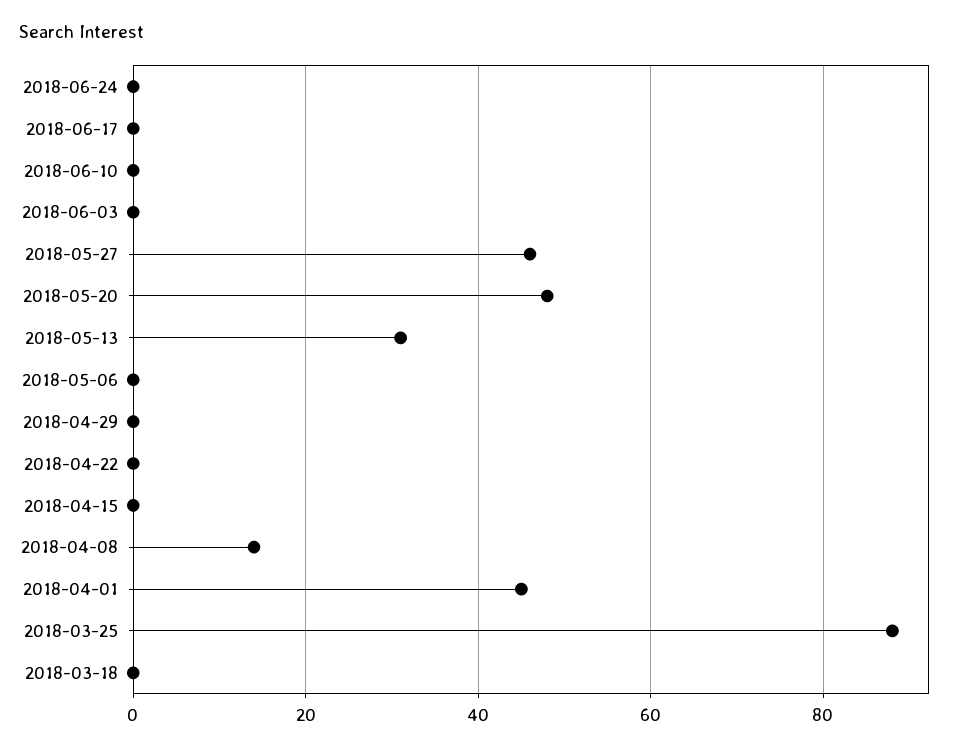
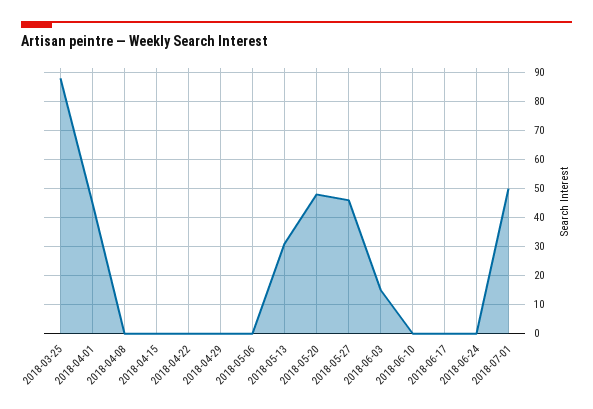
2018-06-03: 0 -> 15
2018-04-08: 15 -> 0
2018-03-18: 0 -> none
2018-07-01: none -> 50

